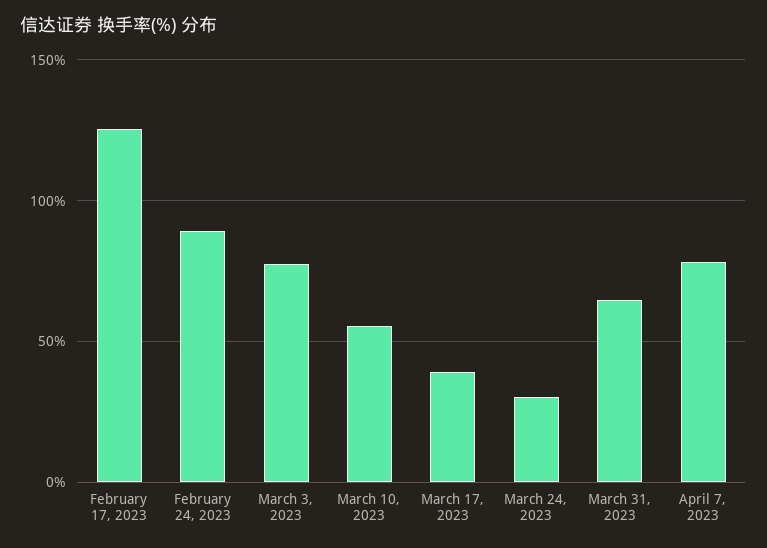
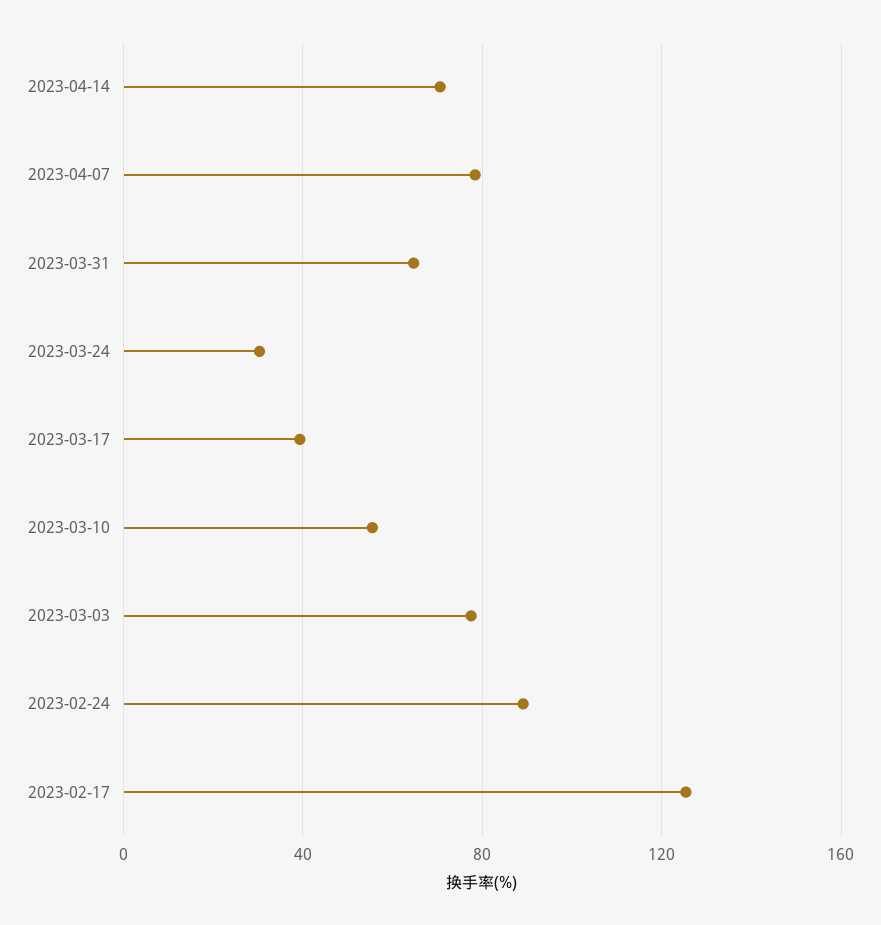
2023-04-14: none -> 70

